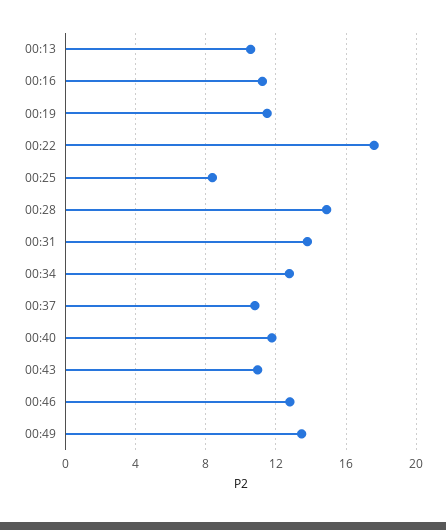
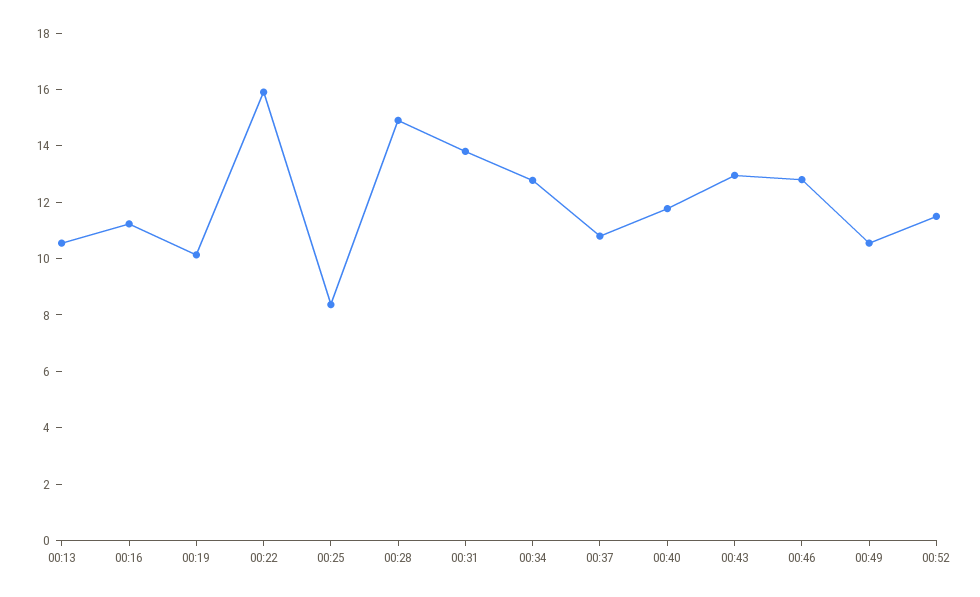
00:19: 11.5 -> 10
00:22: 17.5 -> 16
00:43: 11 -> 13
00:49: 13.5 -> 10.5
00:52: none -> 11.5

